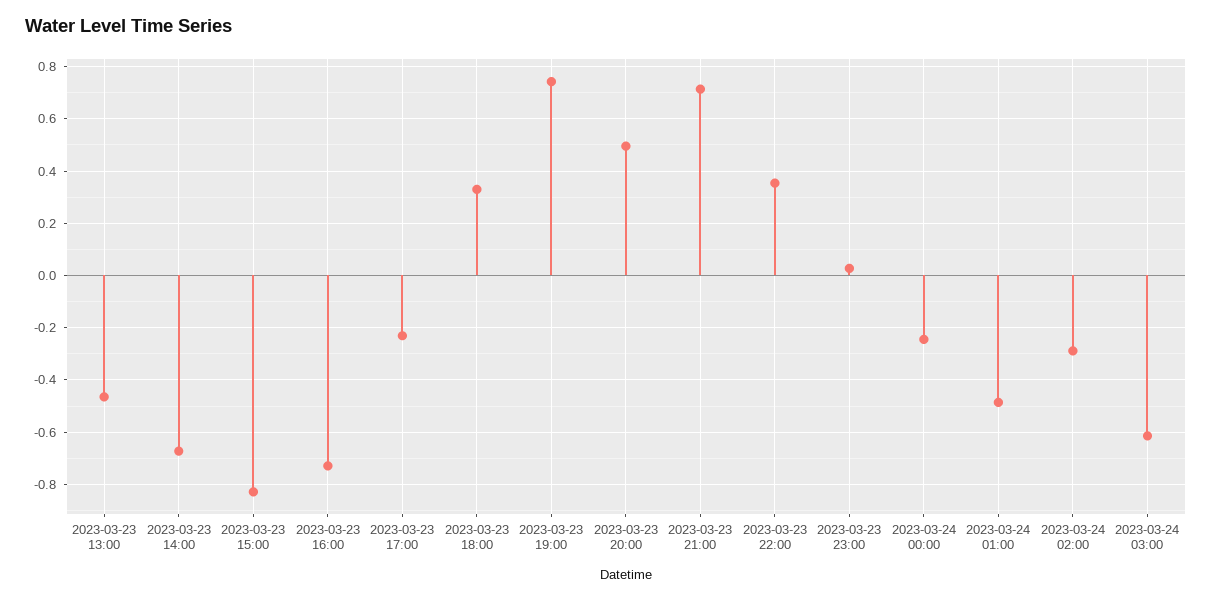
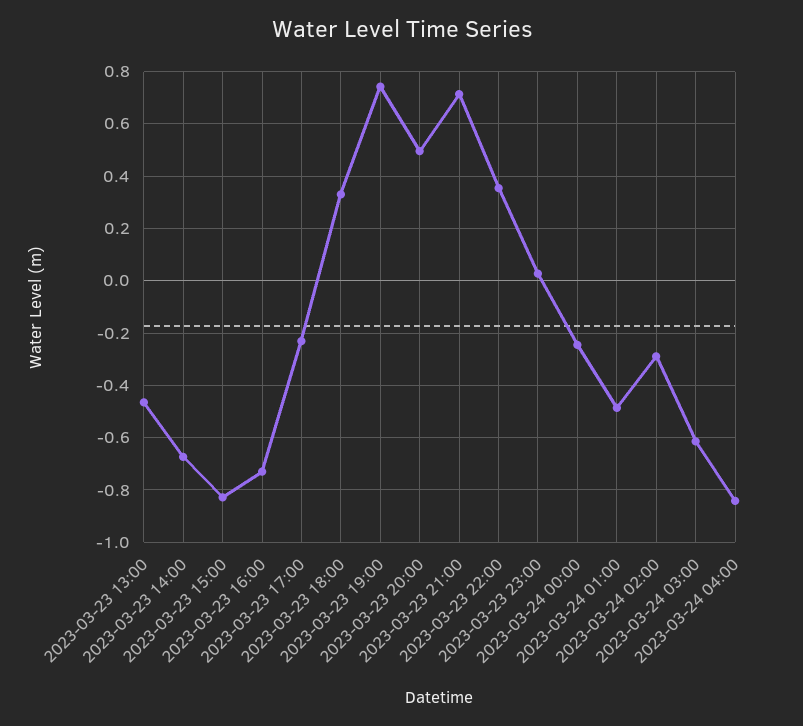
2023-03-24 04:00: none -> -0.85

